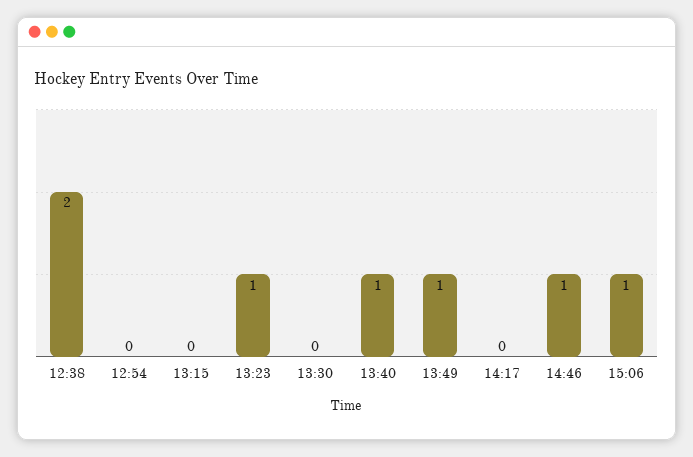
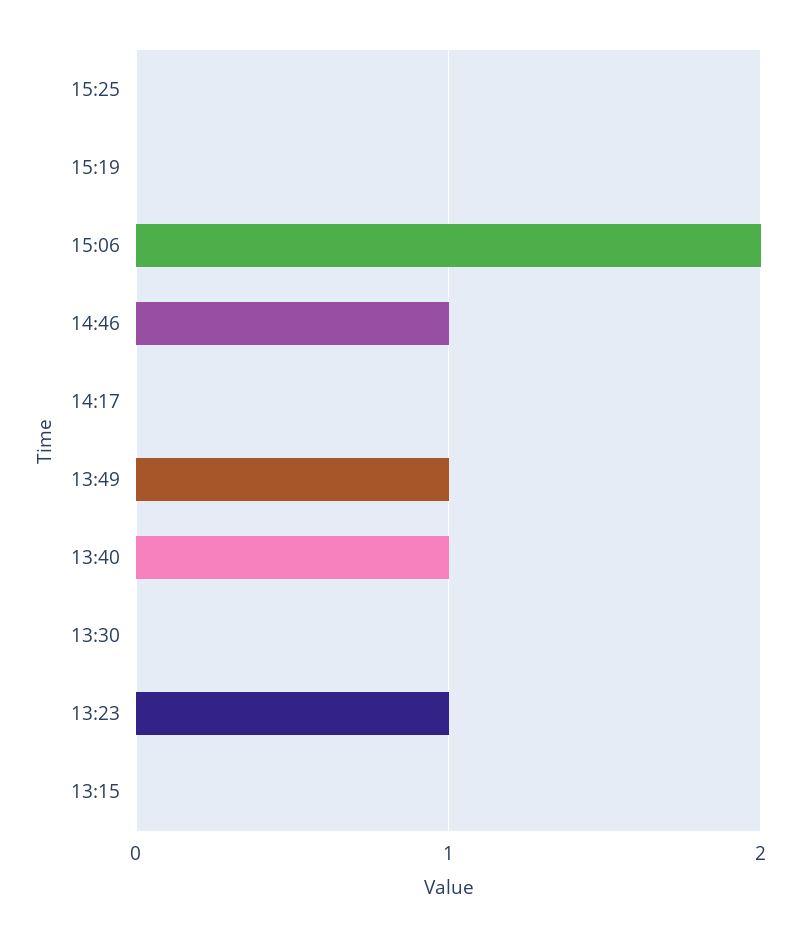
12:38: 2 -> none
12:54: 0 -> none
15:06: 1 -> 2
15:25: none -> 0
15:19: none -> 0

